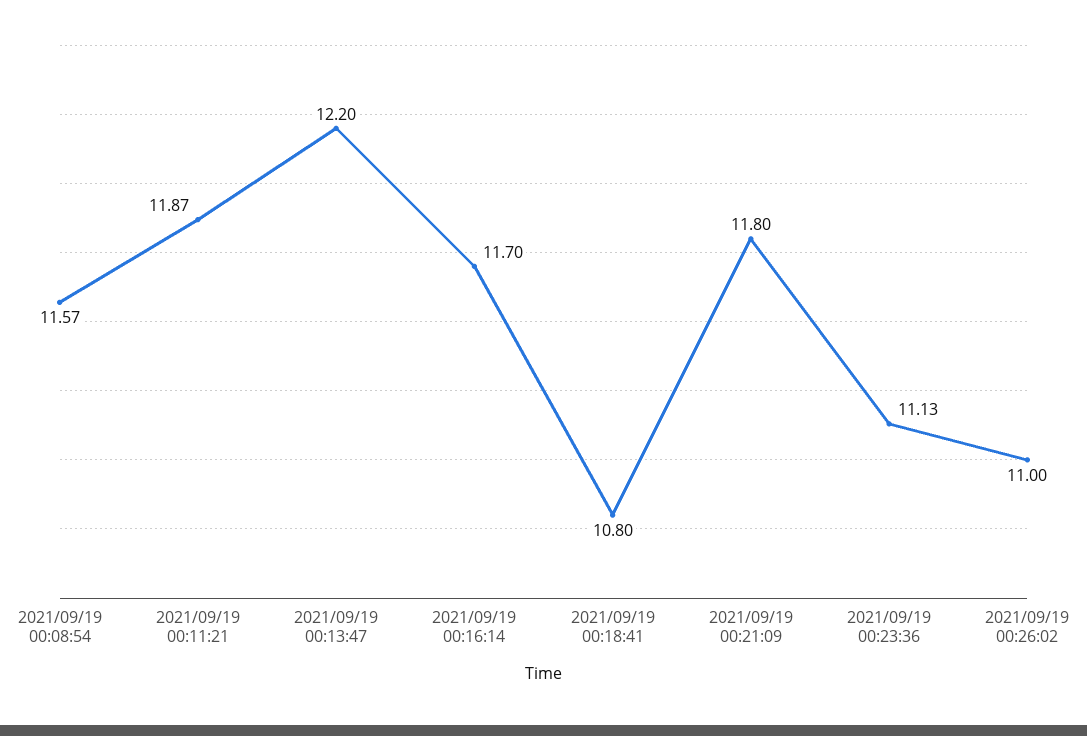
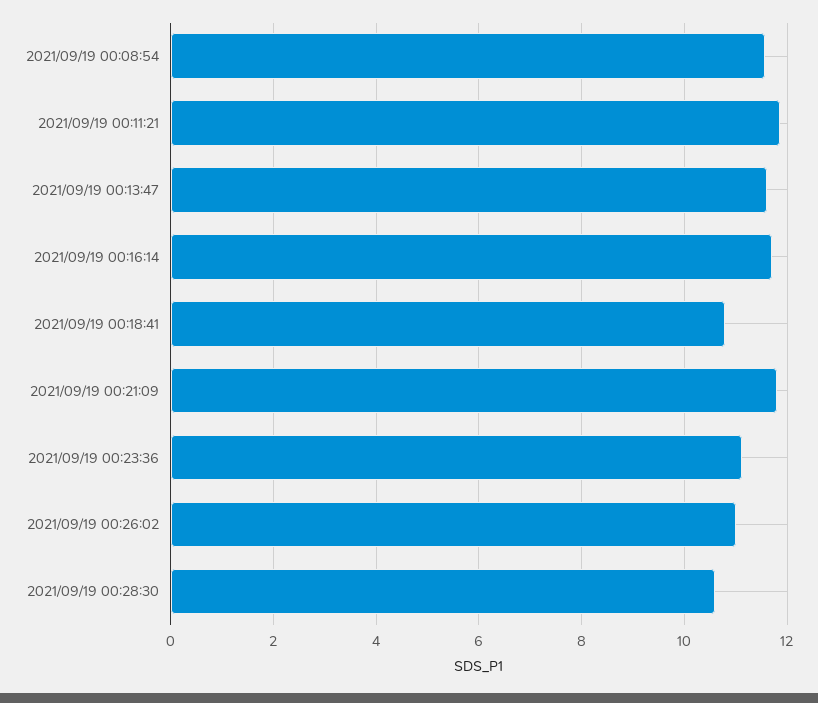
2021/09/19 00:13:47: 12.2 -> 11.6
2021/09/19 00:28:30: none -> 10.6

